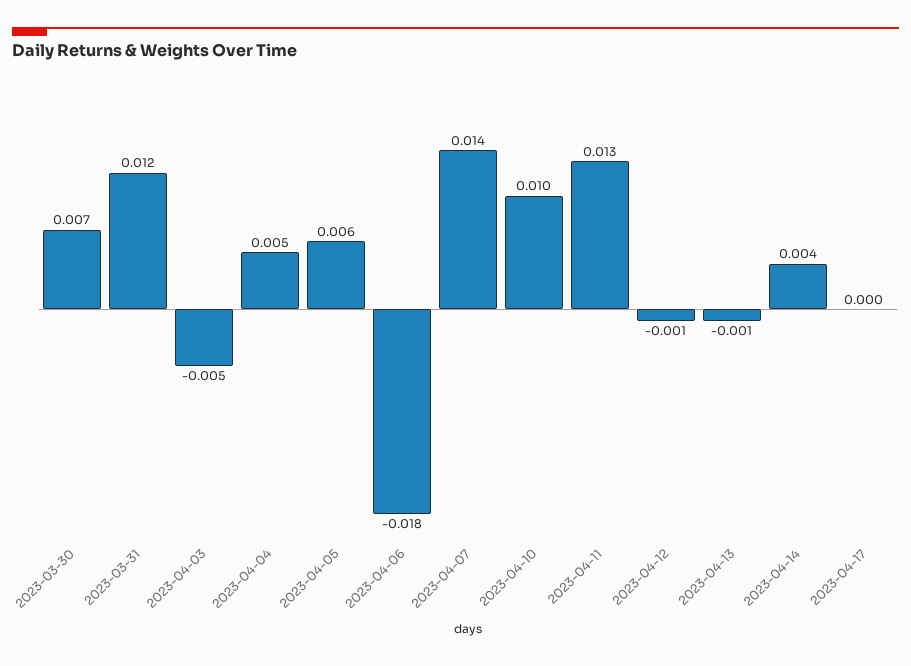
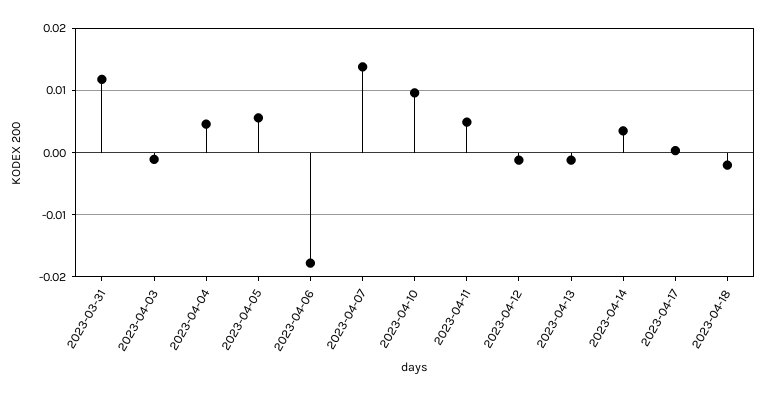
2023-03-30: 0.007 -> none
2023-04-03: -0.005 -> -0.001
2023-04-11: 0.013 -> 0.005
2023-04-18: none -> -0.002

